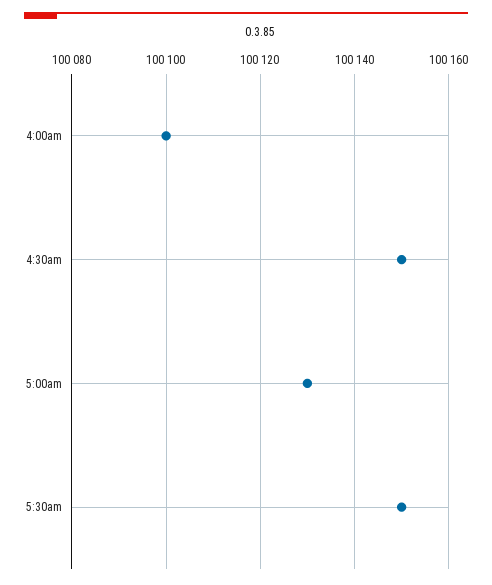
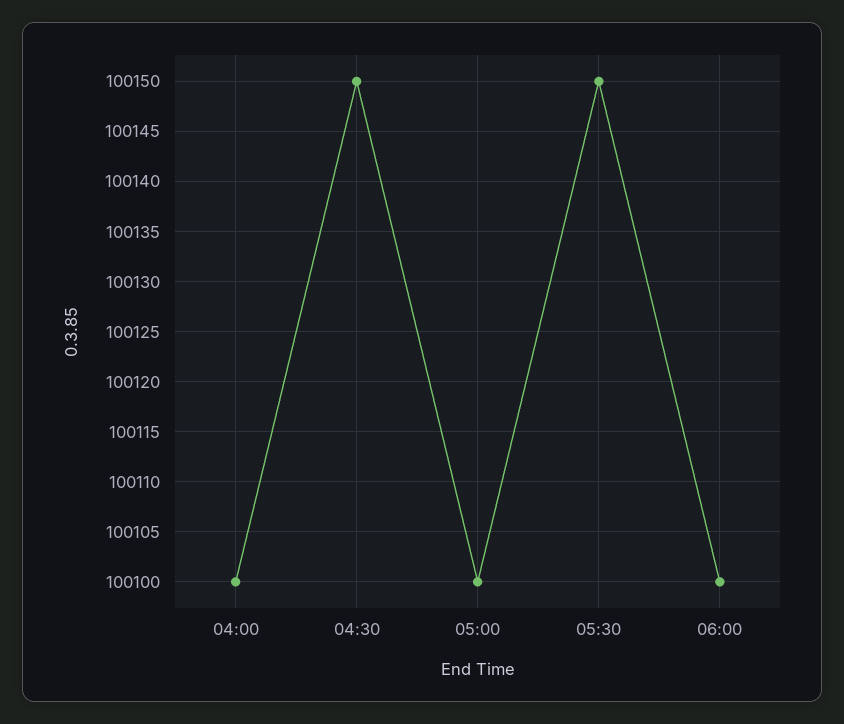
5:00am: 100130 -> 100100
06:00: none -> 100100

